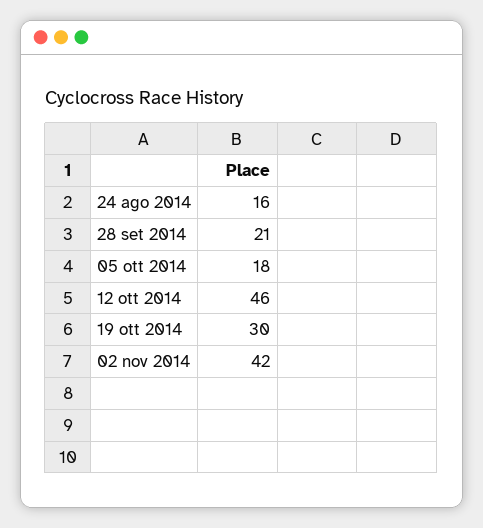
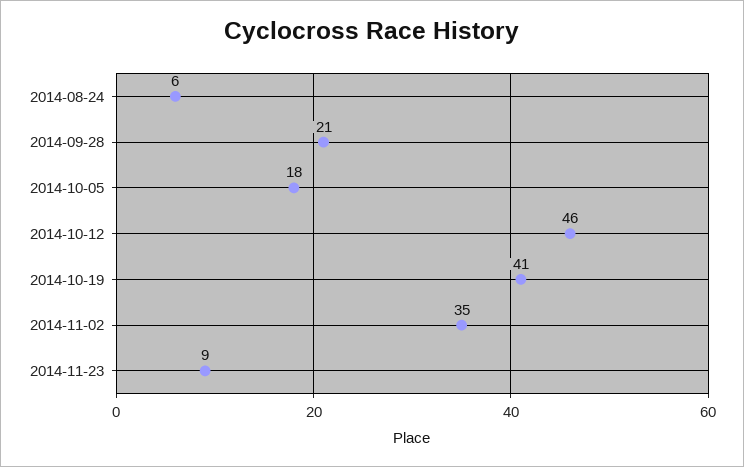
24 ago 2014: 16 -> 6
19 ott 2014: 30 -> 41
02 nov 2014: 42 -> 35
2014-11-23: none -> 9

